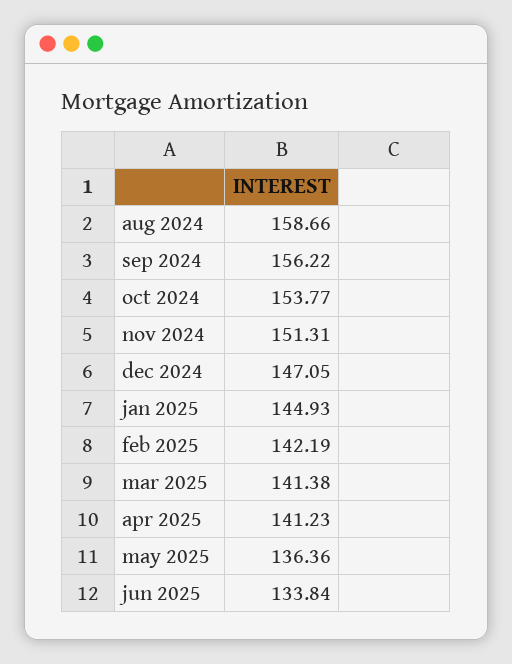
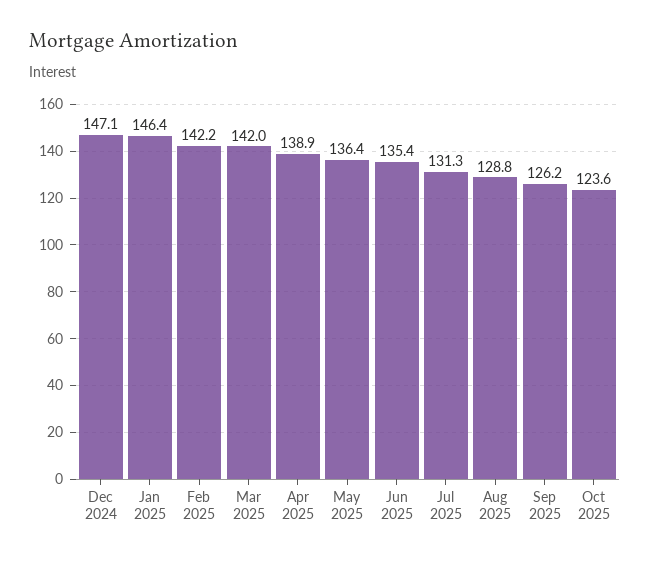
aug 2024: 158.66 -> none
sep 2024: 156.22 -> none
oct 2024: 153.77 -> none
nov 2024: 151.31 -> none
jan 2025: 144.93 -> 146.4
mar 2025: 141.38 -> 142
apr 2025: 141.23 -> 138.9
jun 2025: 133.84 -> 135.4
Jul 2025: none -> 131.3
Aug 2025: none -> 128.8
Sep 2025: none -> 126.2
Oct 2025: none -> 123.6

